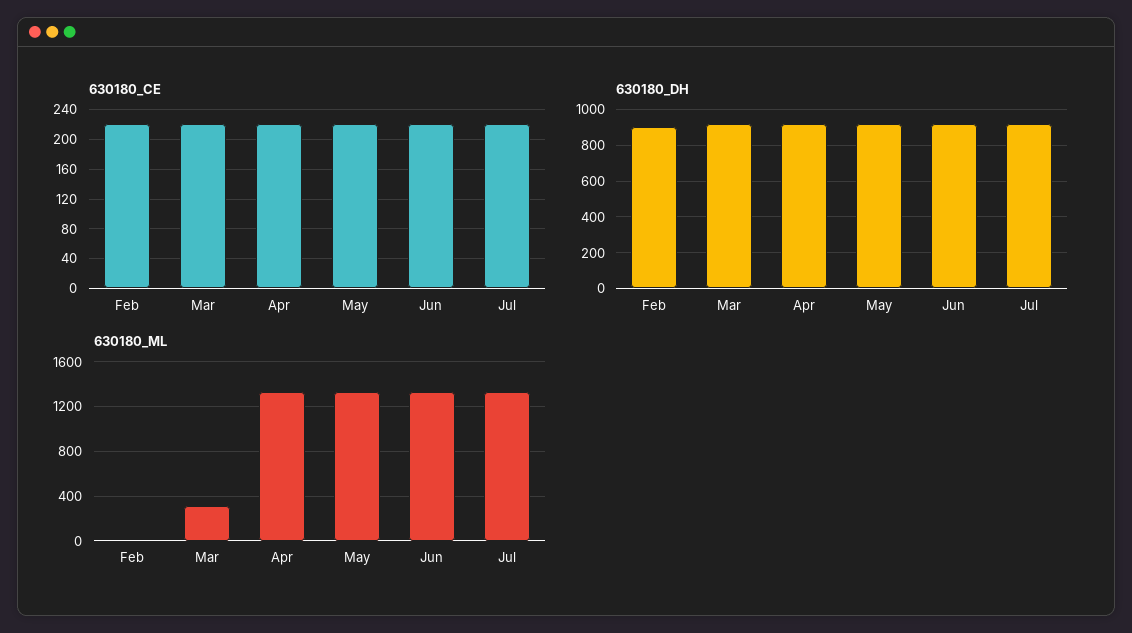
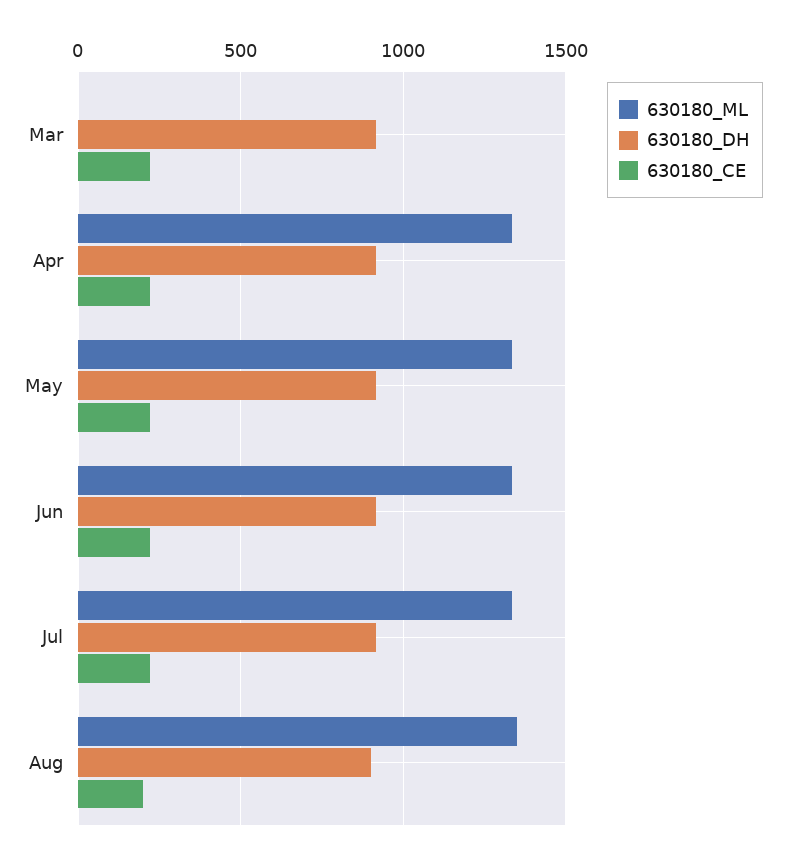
630180_CE, Feb: 220 -> none
630180_DH, Feb: 900 -> none
630180_ML, Feb: 0 -> none
630180_ML, Mar: 300 -> 0
630180_ML, Aug: none -> 1350
630180_DH, Aug: none -> 900
630180_CE, Aug: none -> 200

